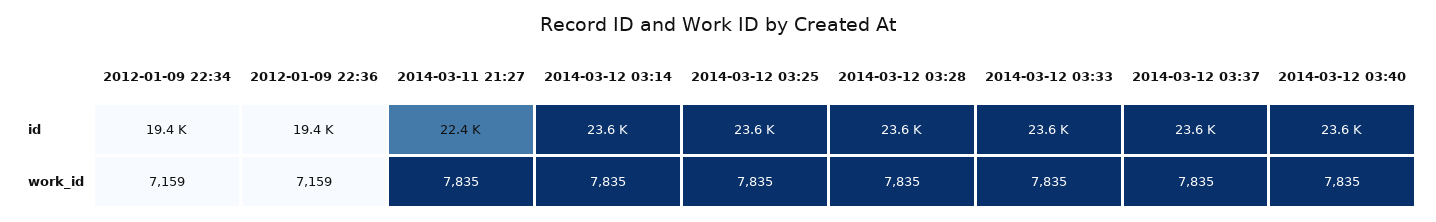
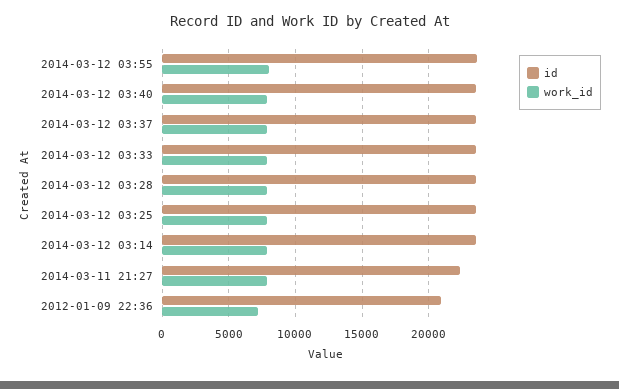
id, 2012-01-09 22:34: 19400 -> none
id, 2012-01-09 22:36: 19400 -> 21000
work_id, 2012-01-09 22:34: 7159 -> none
id, 2014-03-12 03:55: none -> 23500
work_id, 2014-03-12 03:55: none -> 8000

